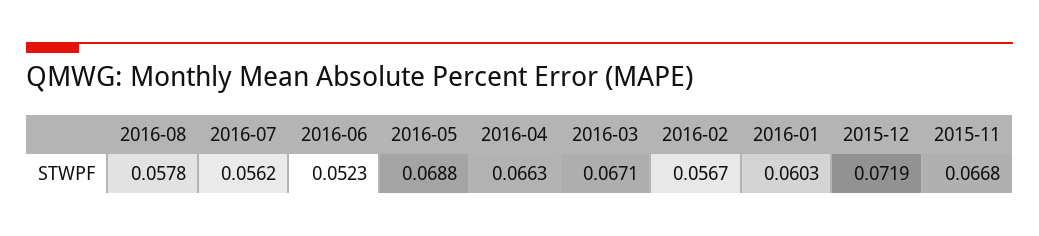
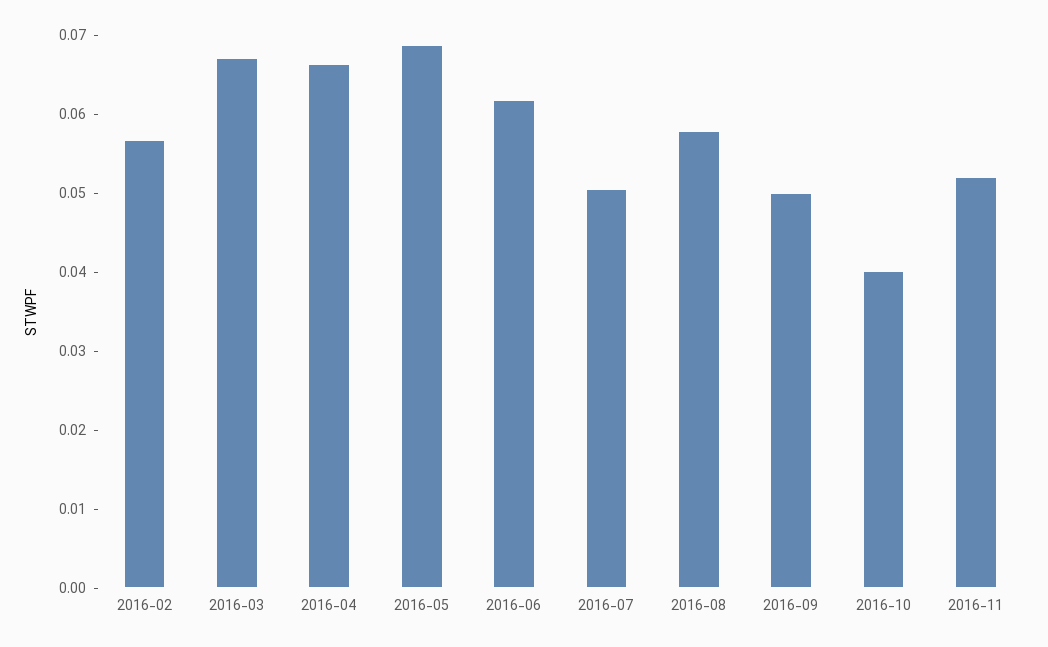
2016-07: 0.0562 -> 0.05
2016-06: 0.0523 -> 0.062
2016-01: 0.0603 -> none
2015-12: 0.0719 -> none
2015-11: 0.0668 -> none
2016-09: none -> 0.05
2016-10: none -> 0.04
2016-11: none -> 0.052

